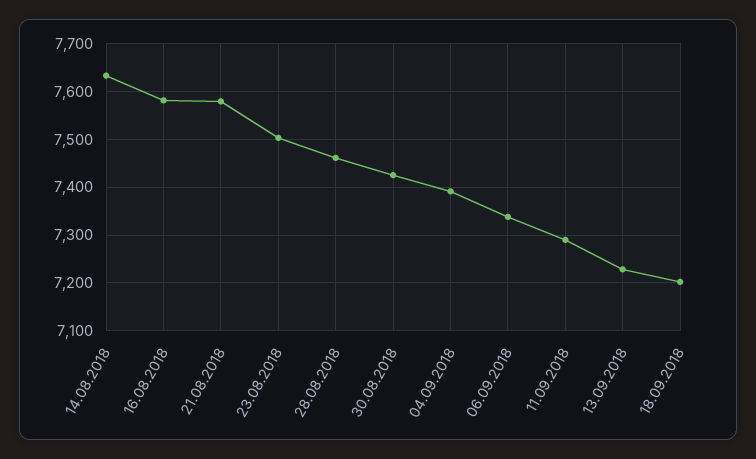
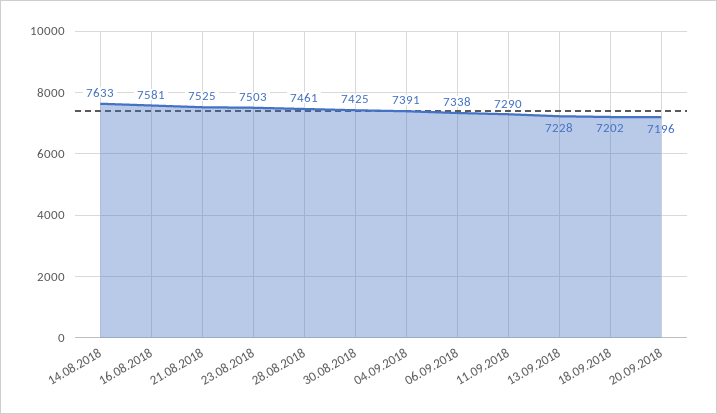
21.08.2018: 7580 -> 7525
20.09.2018: none -> 7196

